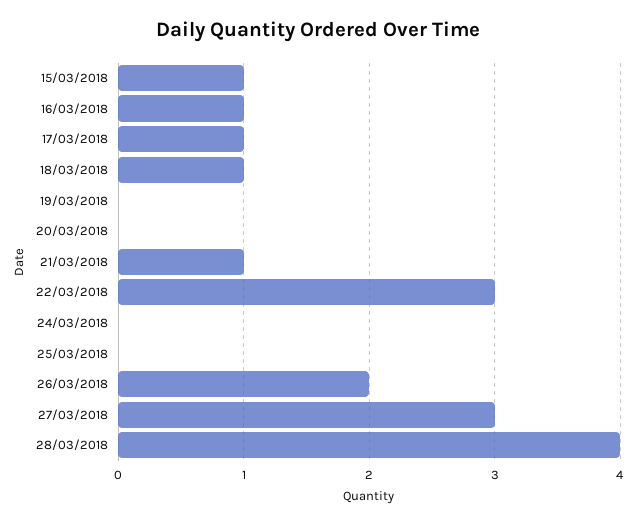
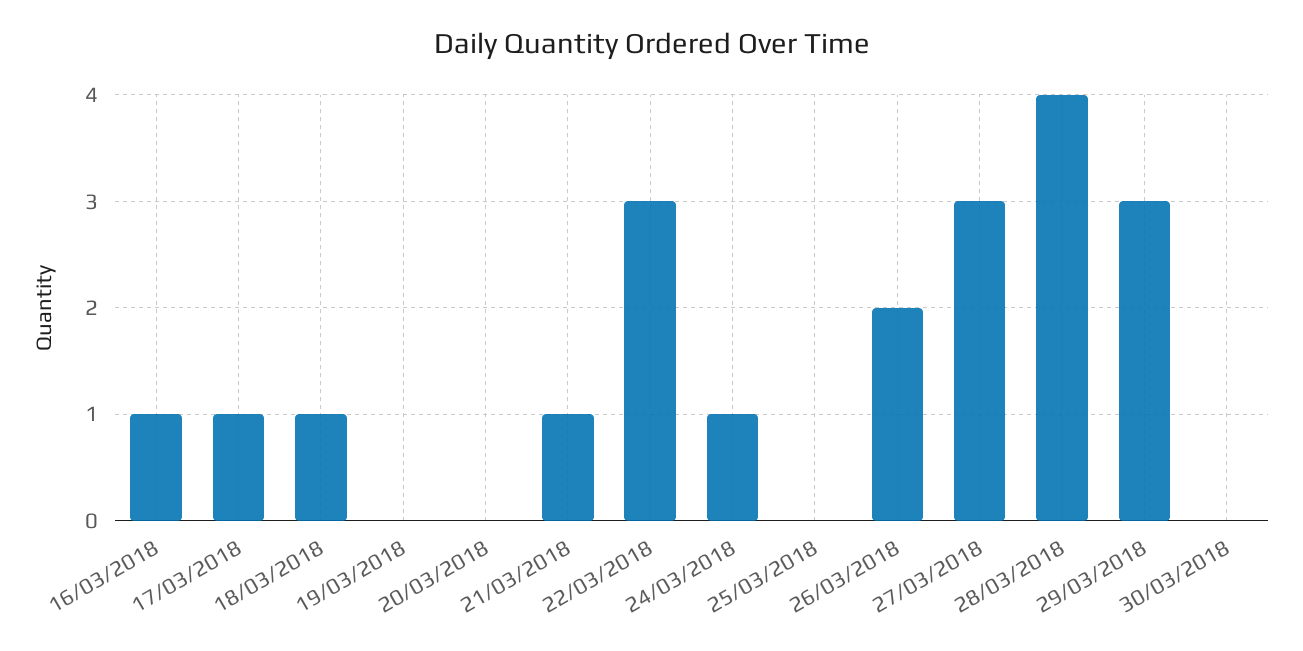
15/03/2018: 1 -> none
24/03/2018: 0 -> 1
29/03/2018: none -> 3
30/03/2018: none -> 0

